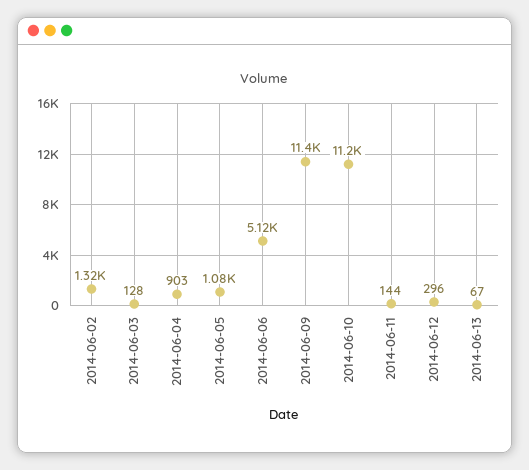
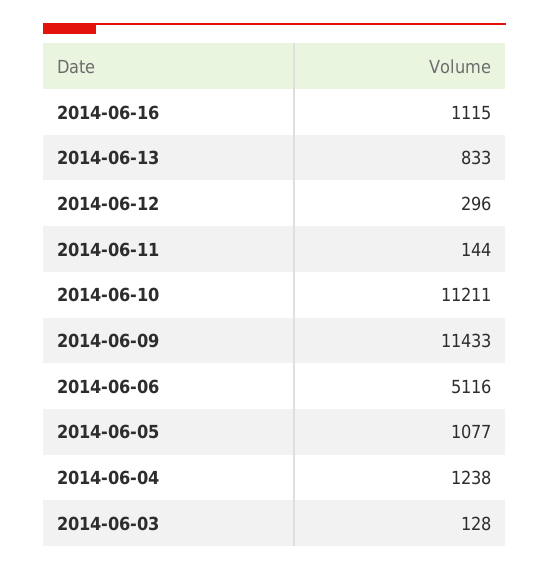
2014-06-02: 1320 -> none
2014-06-04: 903 -> 1238
2014-06-13: 67 -> 833
2014-06-16: none -> 1115

